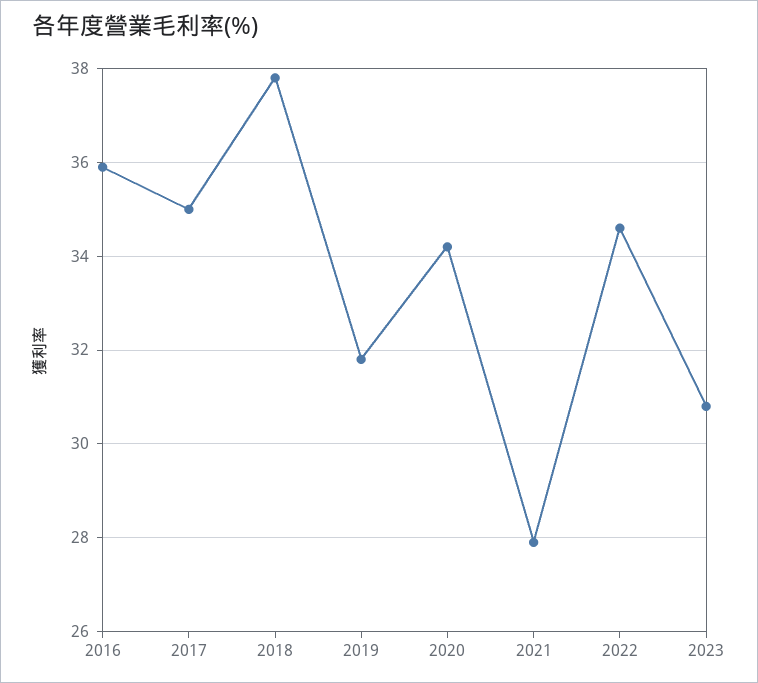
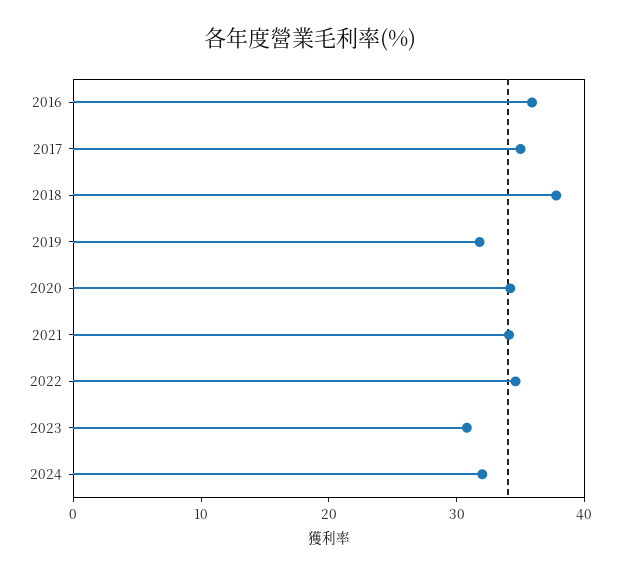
2021: 28 -> 34
2024: none -> 32

